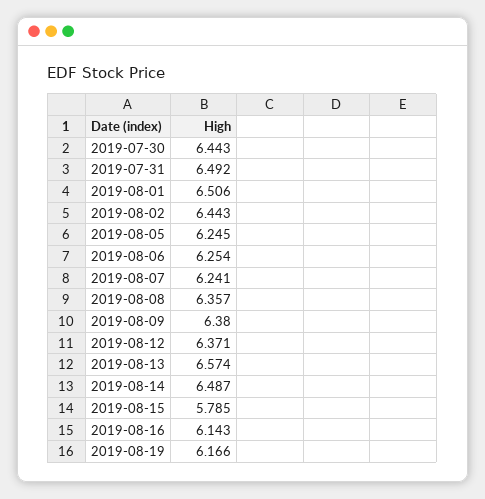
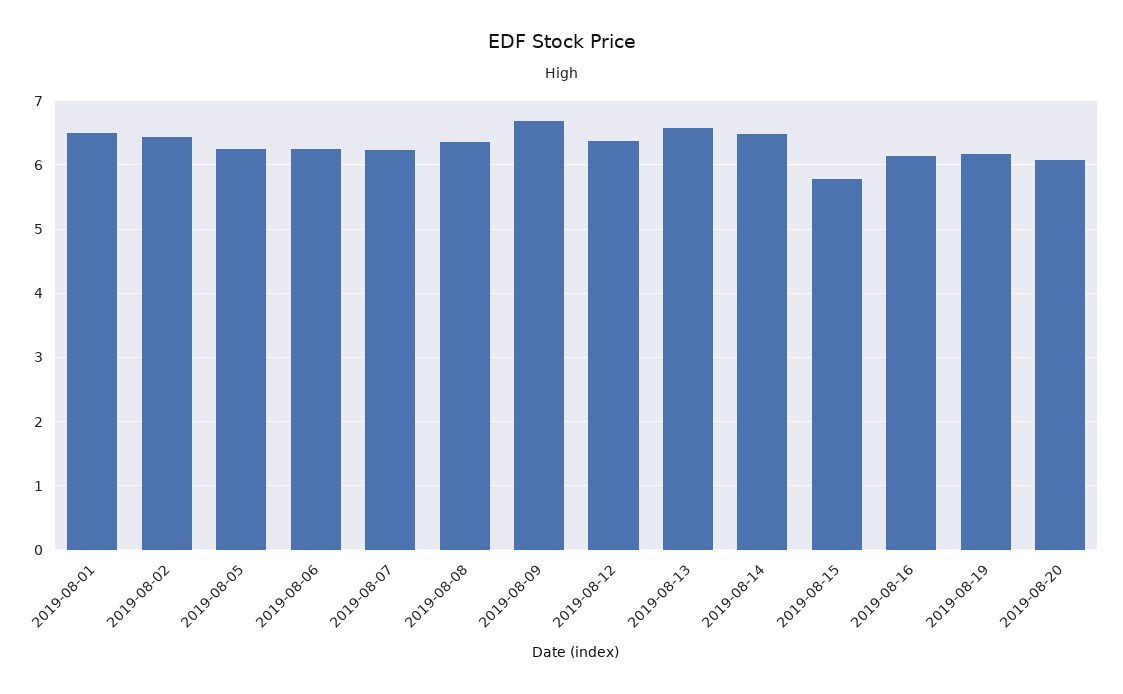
2019-07-30: 6.443 -> none
2019-07-31: 6.492 -> none
2019-08-09: 6.38 -> 6.7
2019-08-20: none -> 6.1

